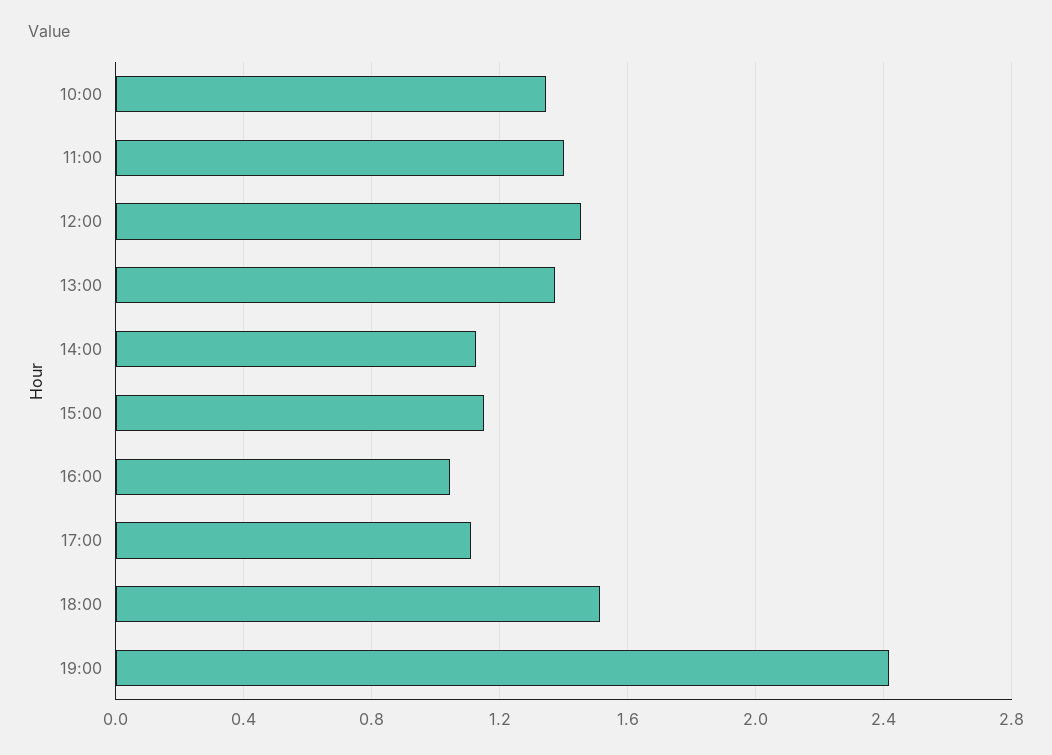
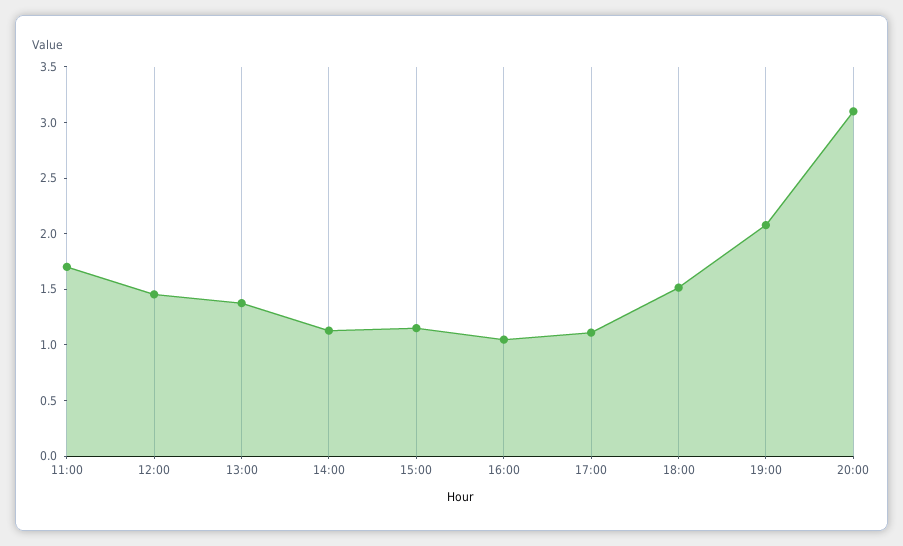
10:00: 1.35 -> none
11:00: 1.4 -> 1.7
19:00: 2.4 -> 2.1
20:00: none -> 3.1

